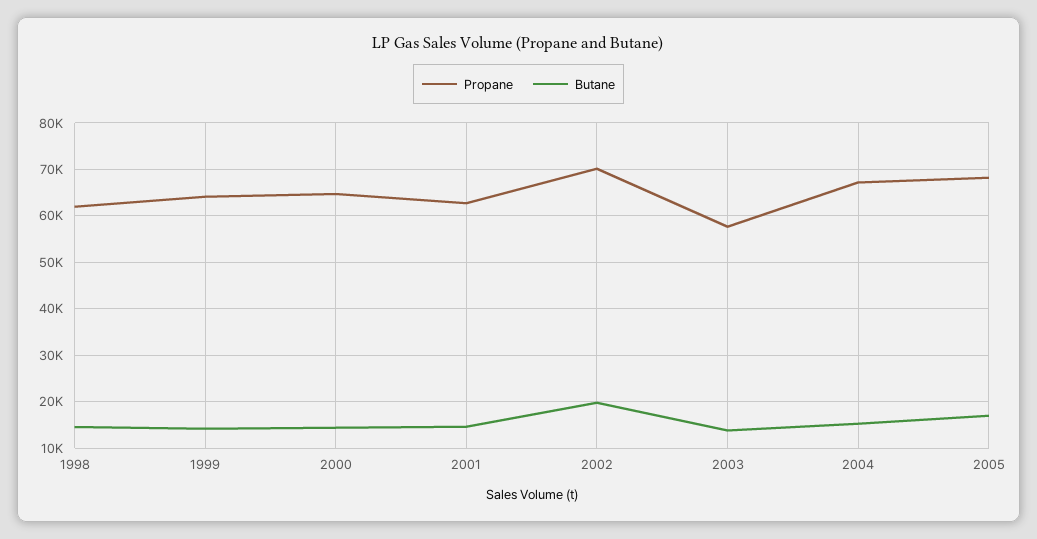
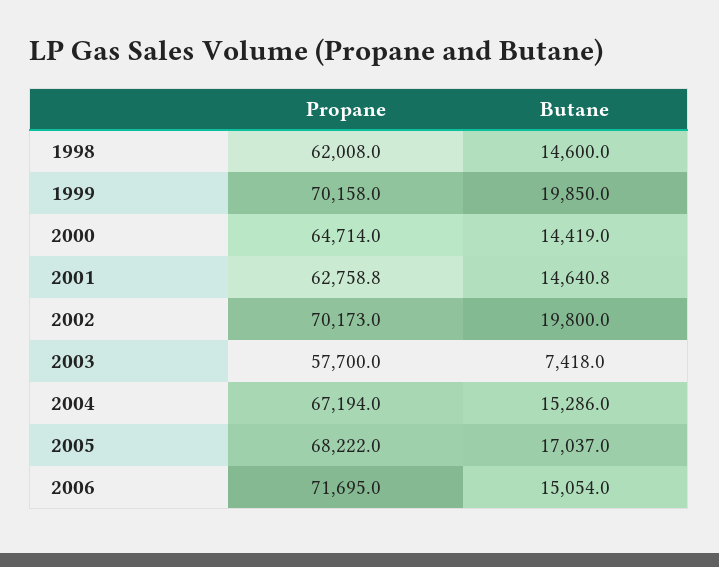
Propane, 1999: 64000 -> 70158
Butane, 1999: 14000 -> 19850
Butane, 2003: 14000 -> 7418
Propane, 2006: none -> 71695
Butane, 2006: none -> 15054

